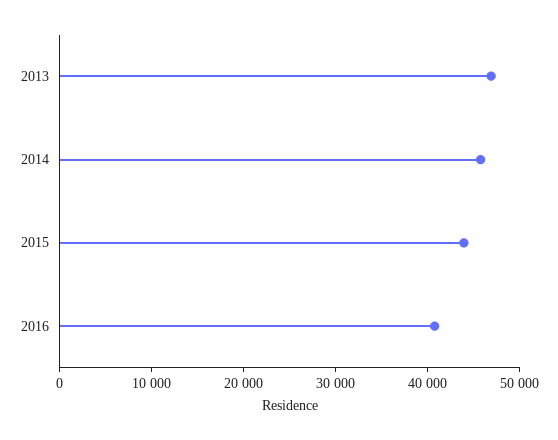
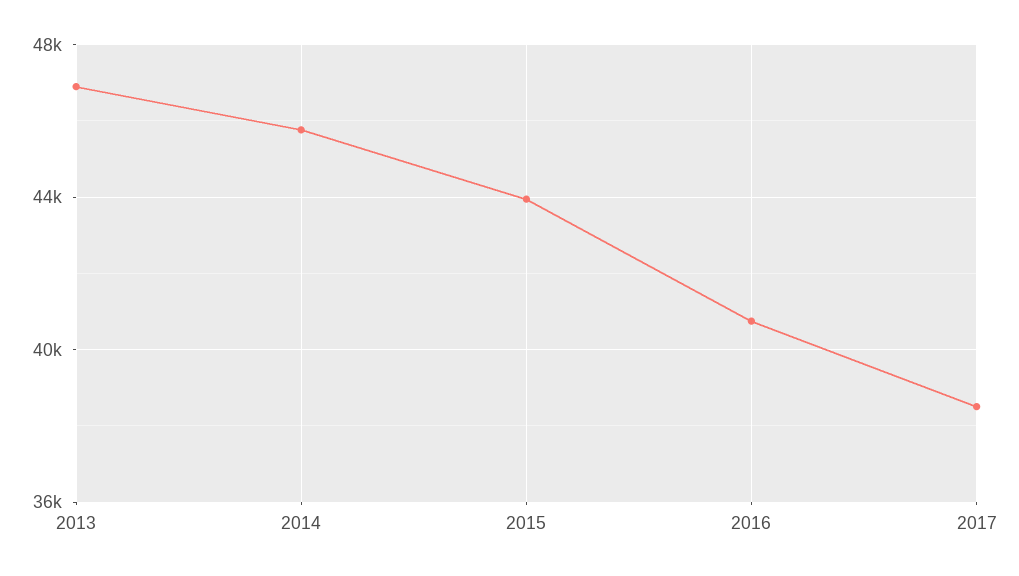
2017: none -> 38500

